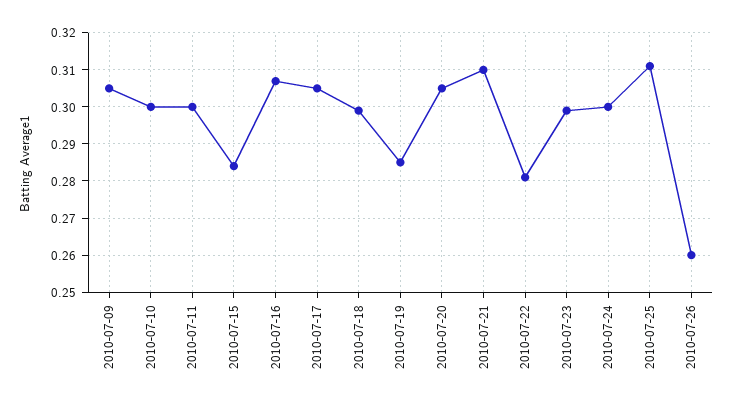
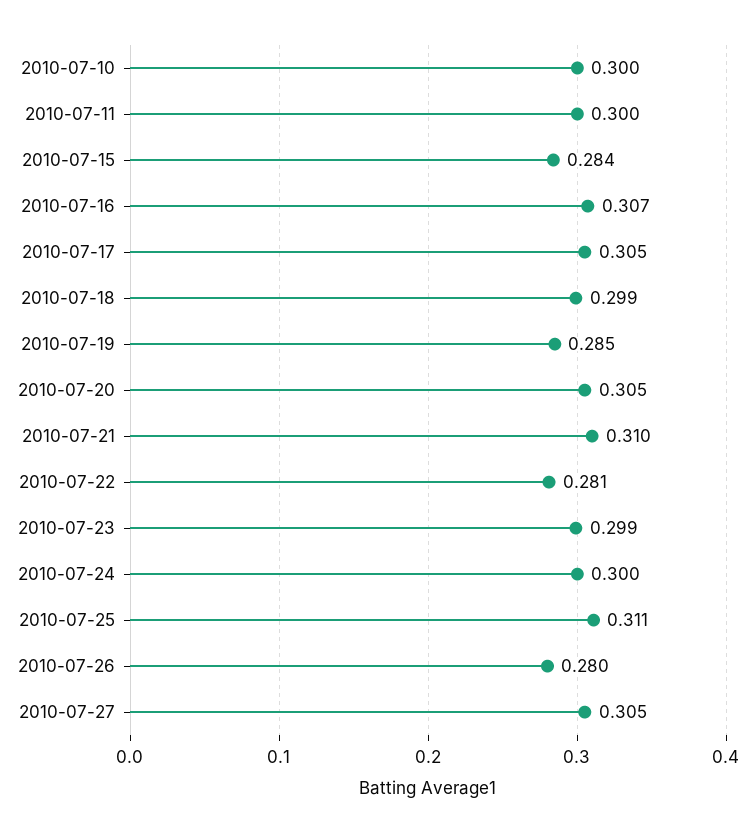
2010-07-09: 0.305 -> none
2010-07-26: 0.26 -> 0.28
2010-07-27: none -> 0.305

